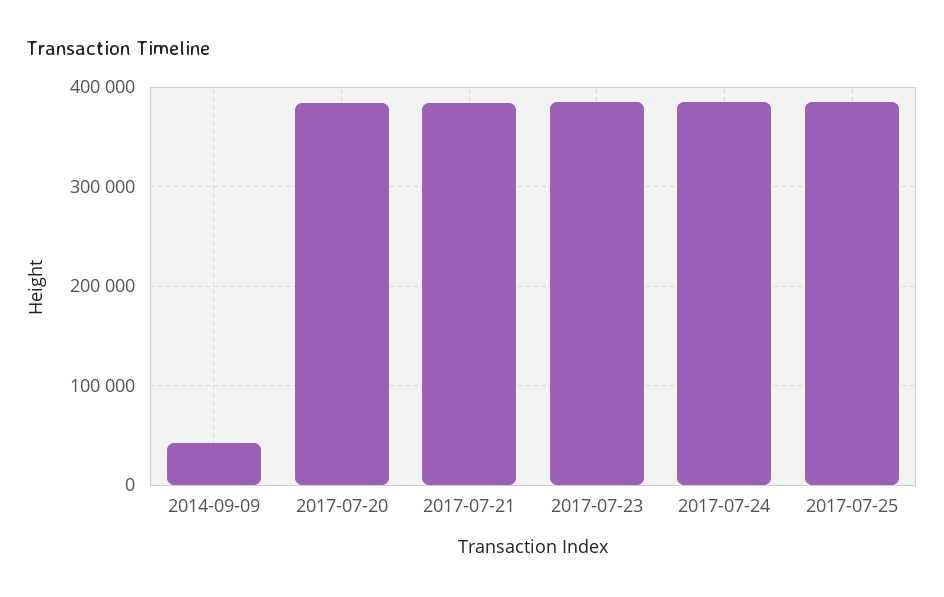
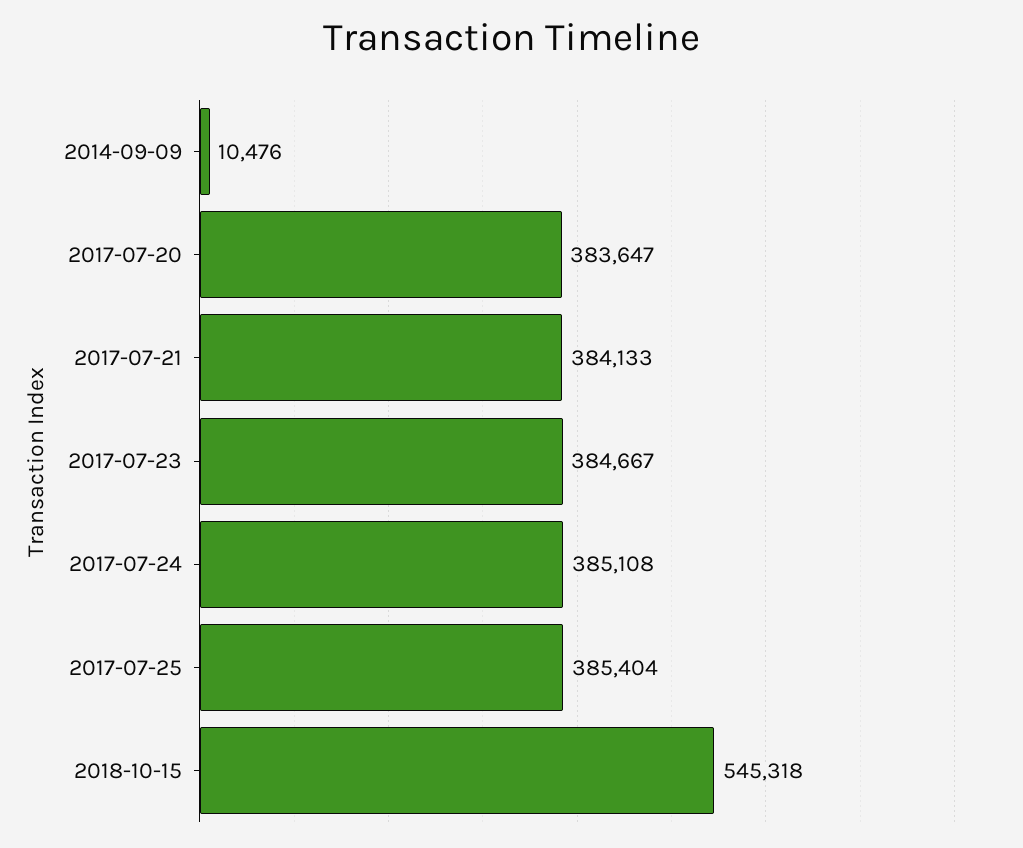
2014-09-09: 40000 -> 10476
2018-10-15: none -> 545318

